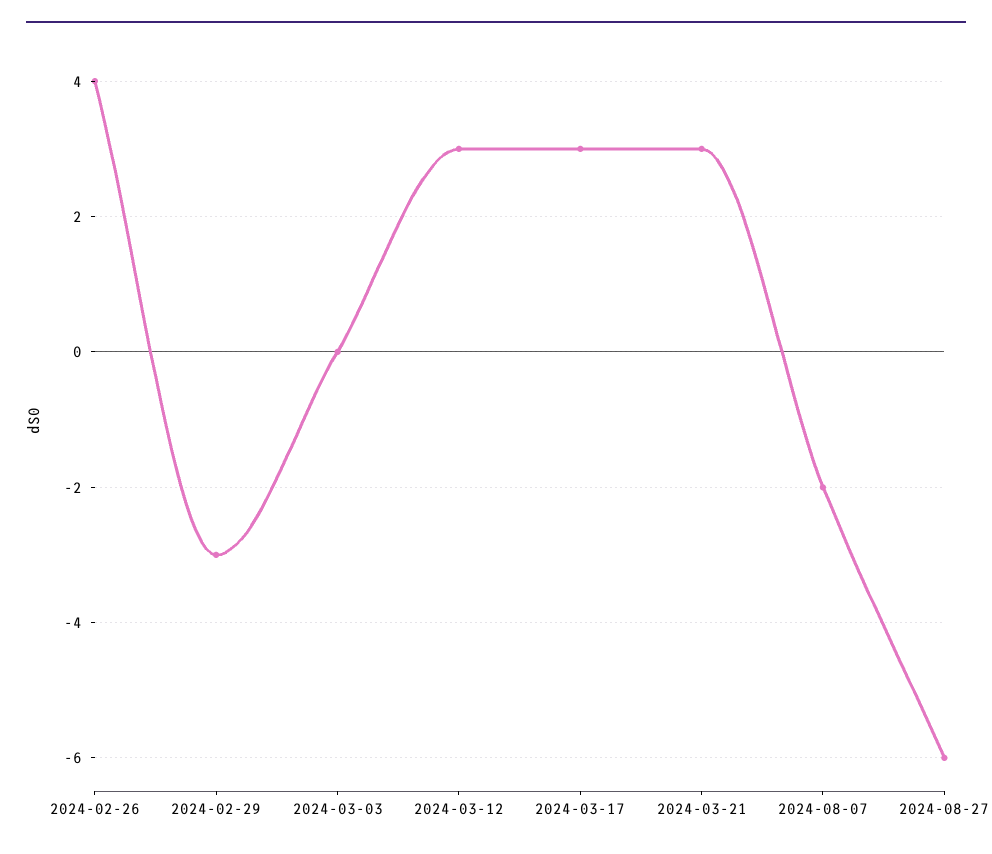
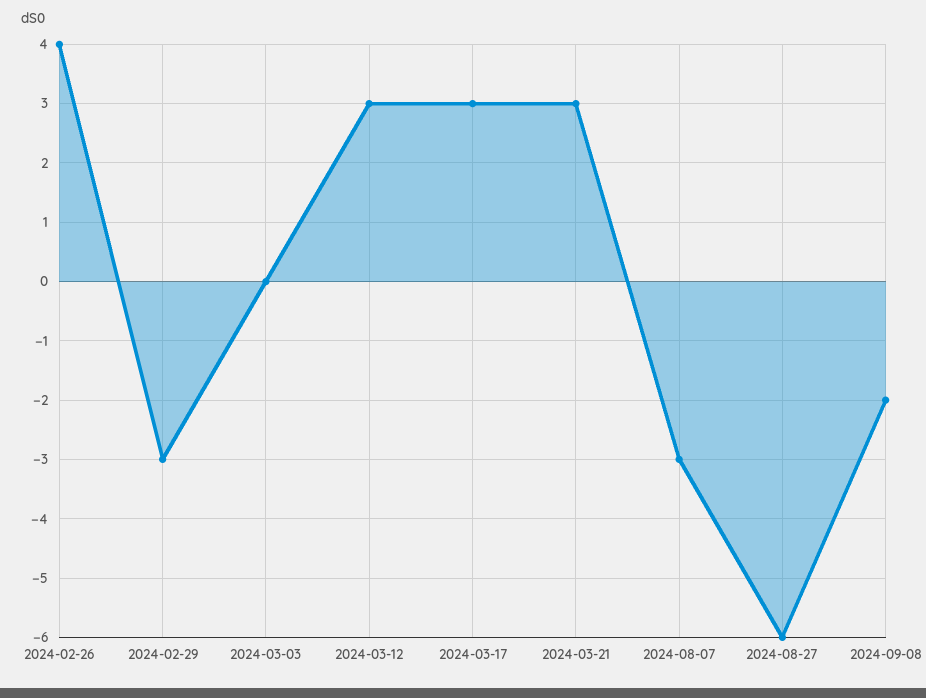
2024-08-07: -2 -> -3
2024-09-08: none -> -2

